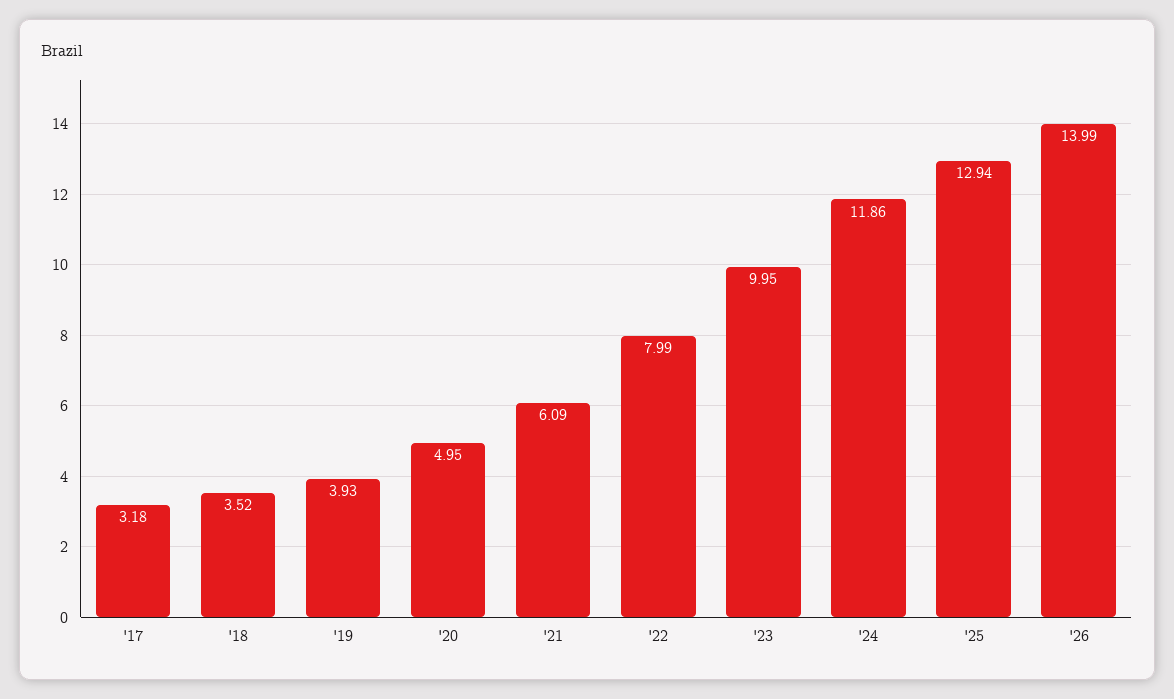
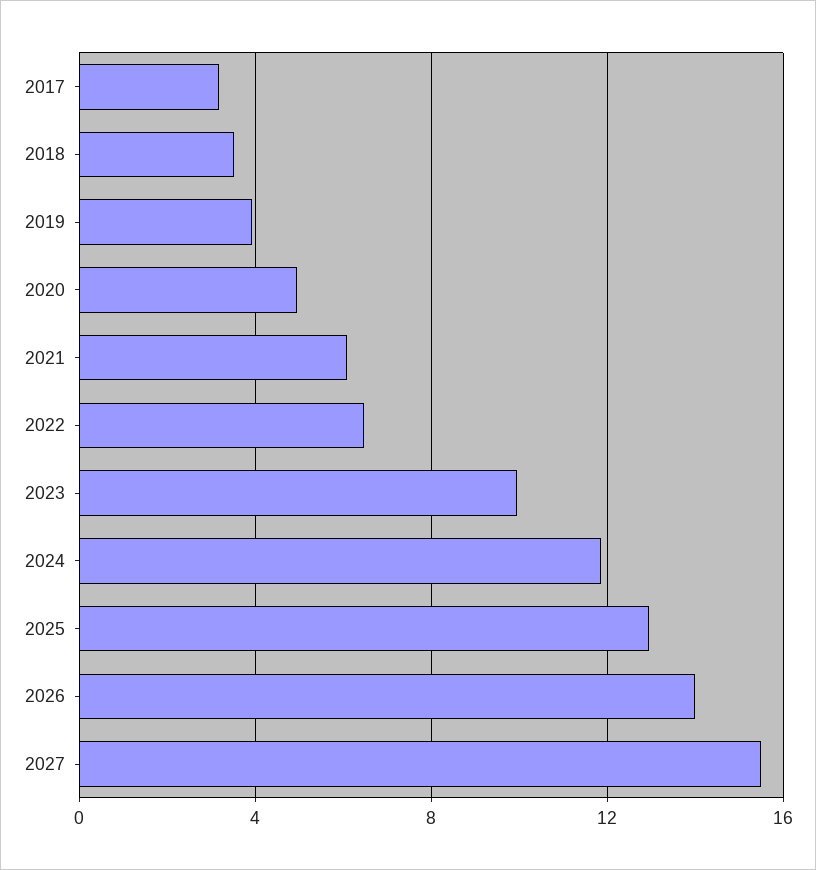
'22: 7.99 -> 6.5
2027: none -> 15.5

